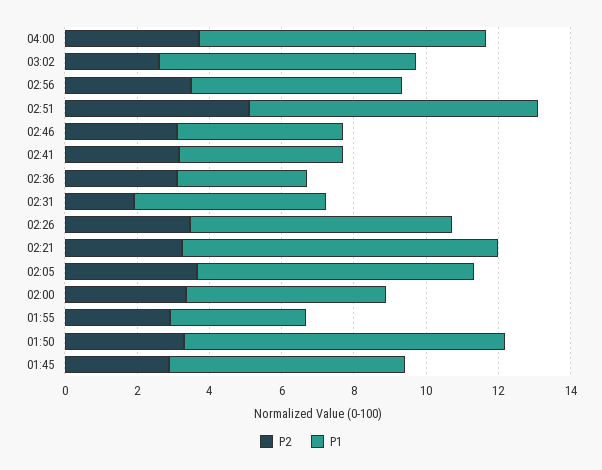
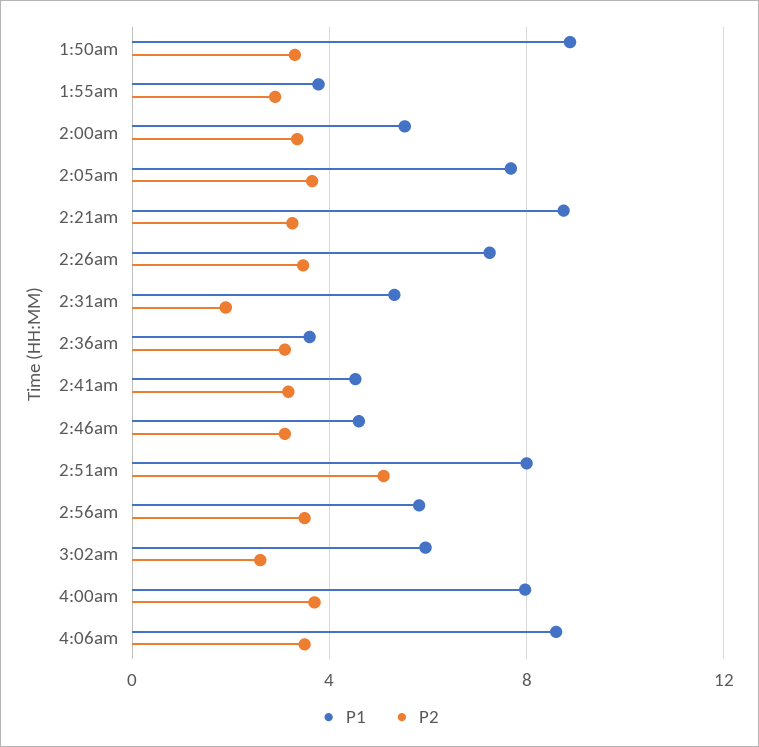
P1, 03:02: 7 -> 6
P2, 01:45: 3 -> none
P1, 01:45: 6.5 -> none
P1, 4:06am: none -> 8.5
P2, 4:06am: none -> 3.5

